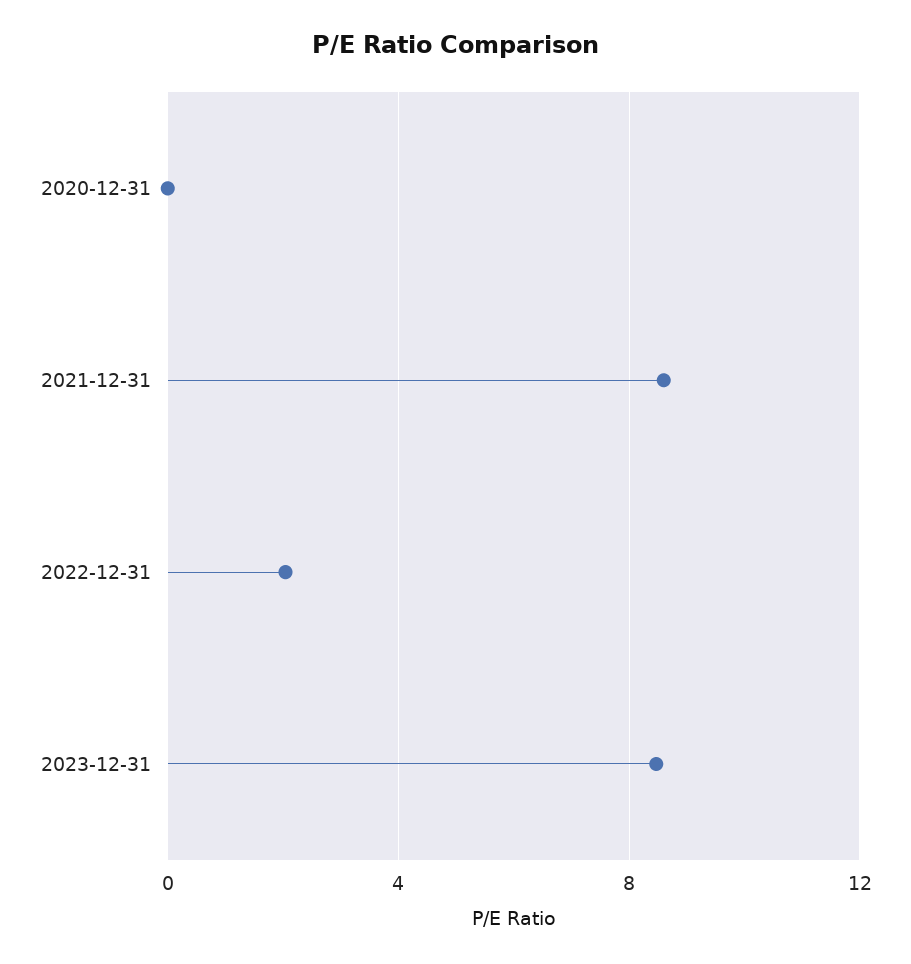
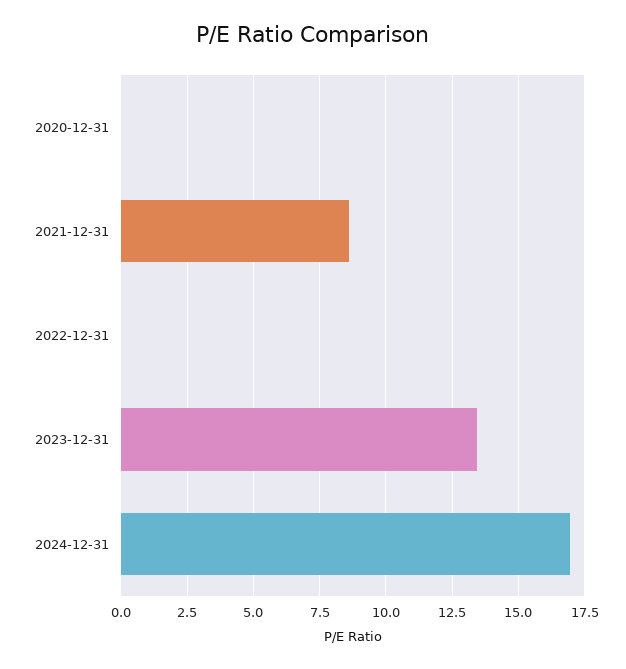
2022-12-31: 2 -> 0
2023-12-31: 8.5 -> 13.5
2024-12-31: none -> 17

